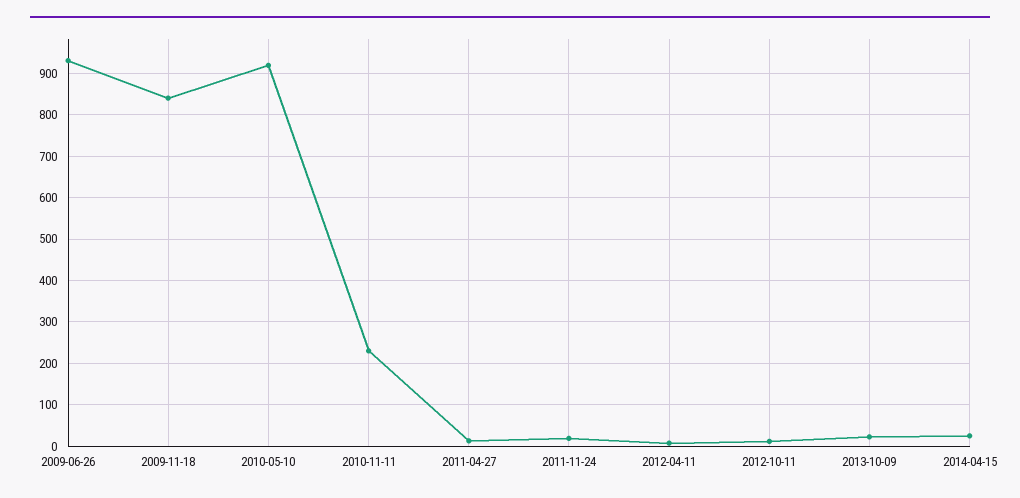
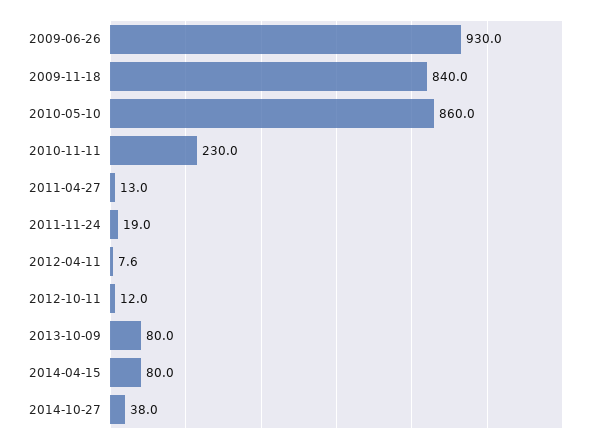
2010-05-10: 920 -> 860
2013-10-09: 20 -> 80
2014-04-15: 20 -> 80
2014-10-27: none -> 38

